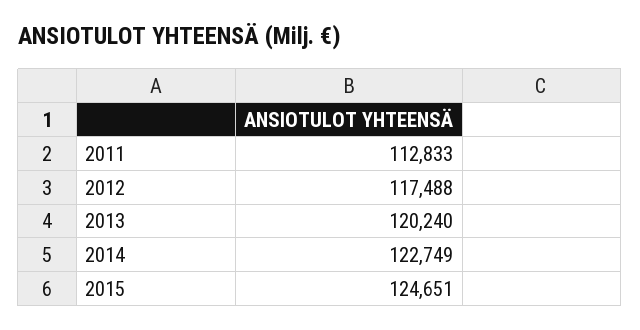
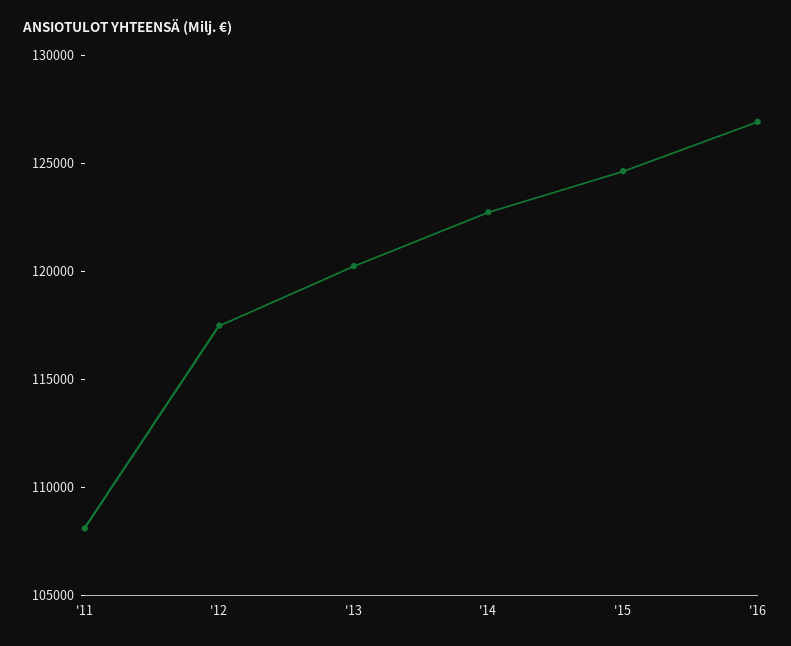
2011: 112833 -> 108000
'16: none -> 127000

